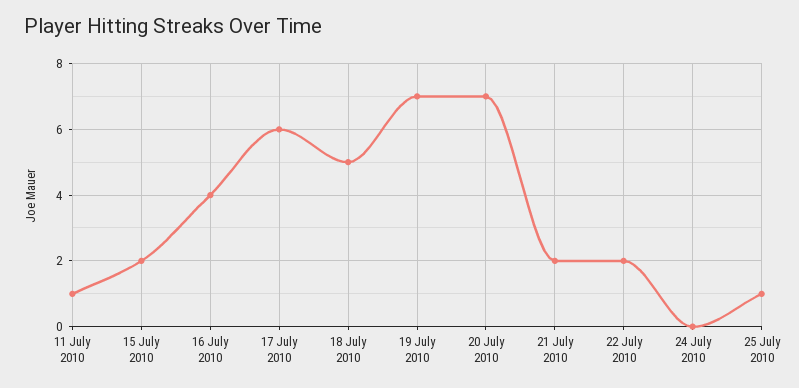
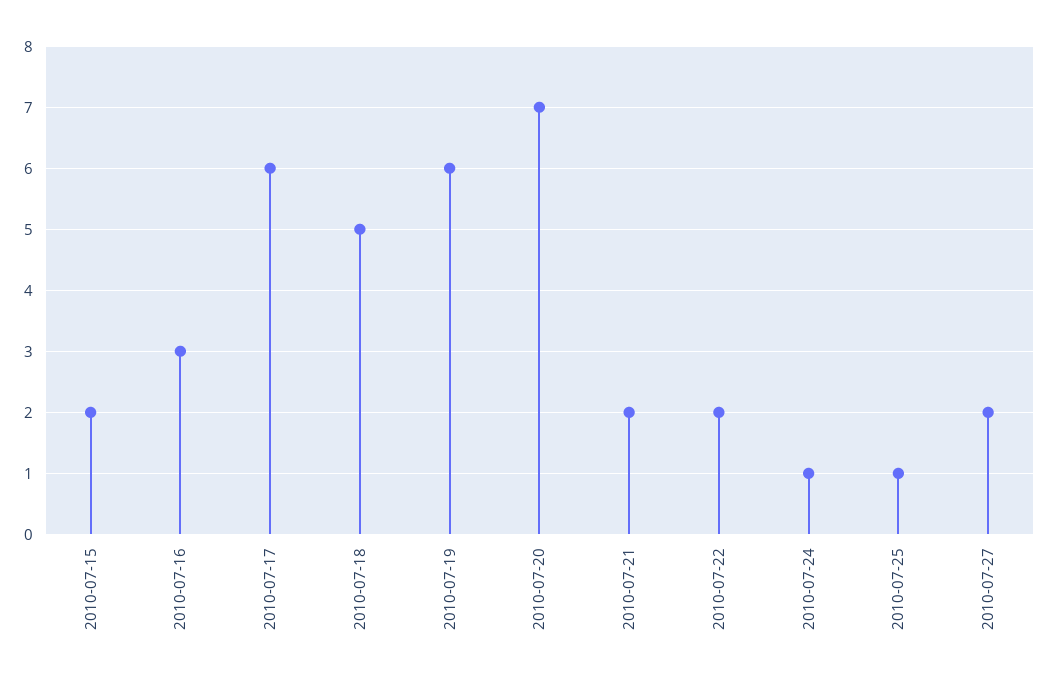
11 July 2010: 1 -> none
16 July 2010: 4 -> 3
19 July 2010: 7 -> 6
24 July 2010: 0 -> 1
2010-07-27: none -> 2

